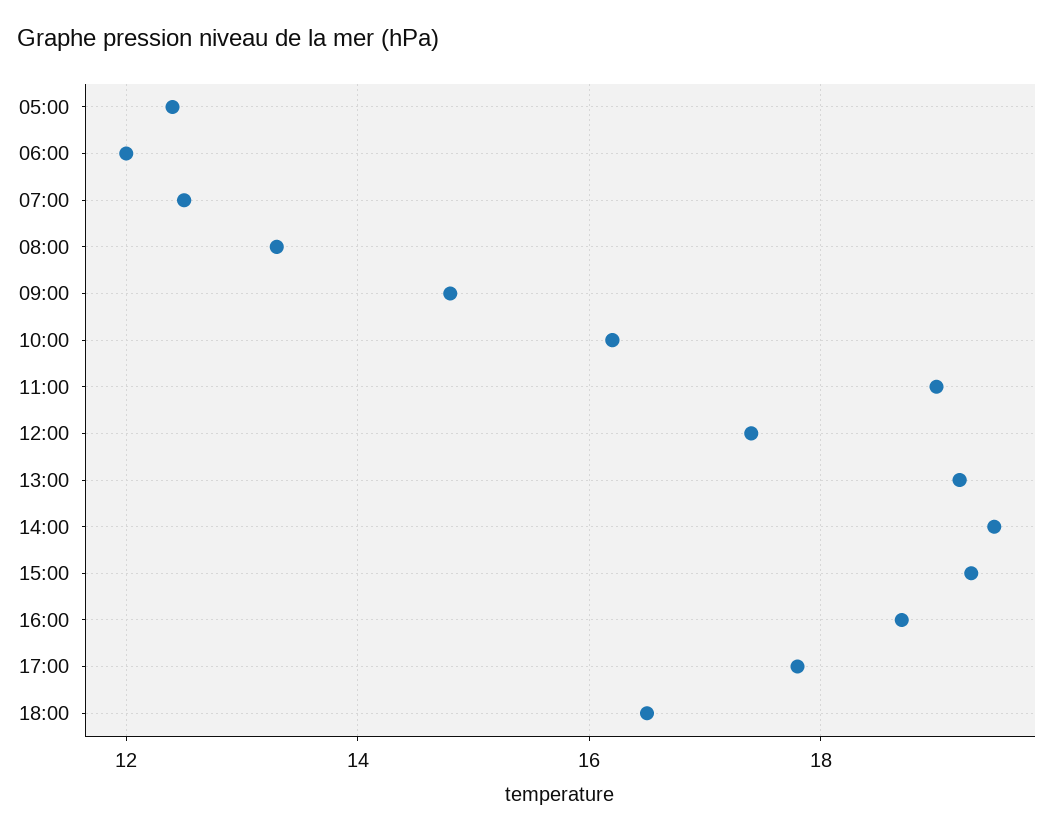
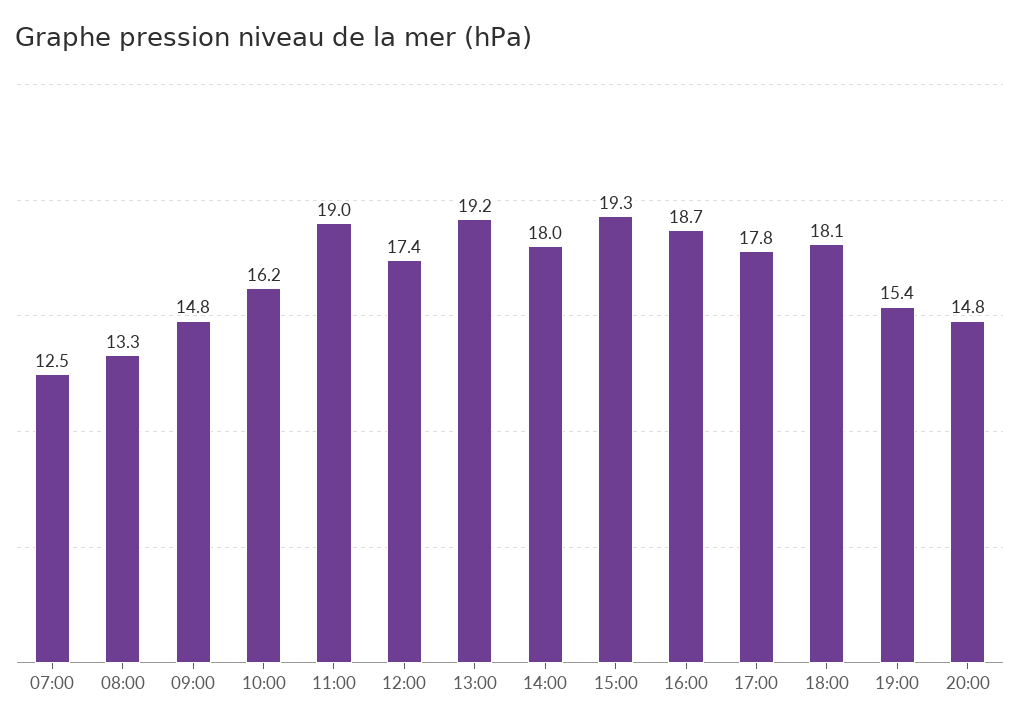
05:00: 12.5 -> none
06:00: 12 -> none
14:00: 19.5 -> 18
18:00: 16.5 -> 18.1
19:00: none -> 15.4
20:00: none -> 14.8

